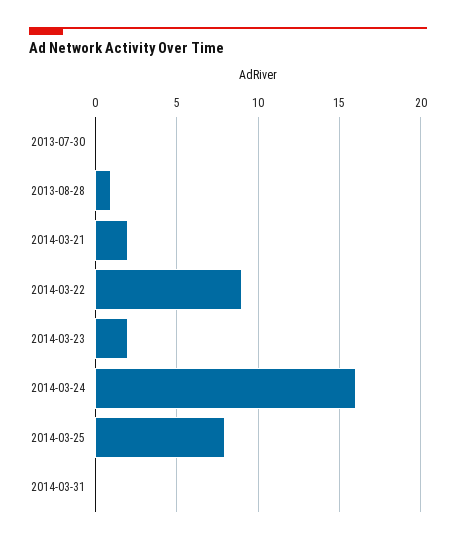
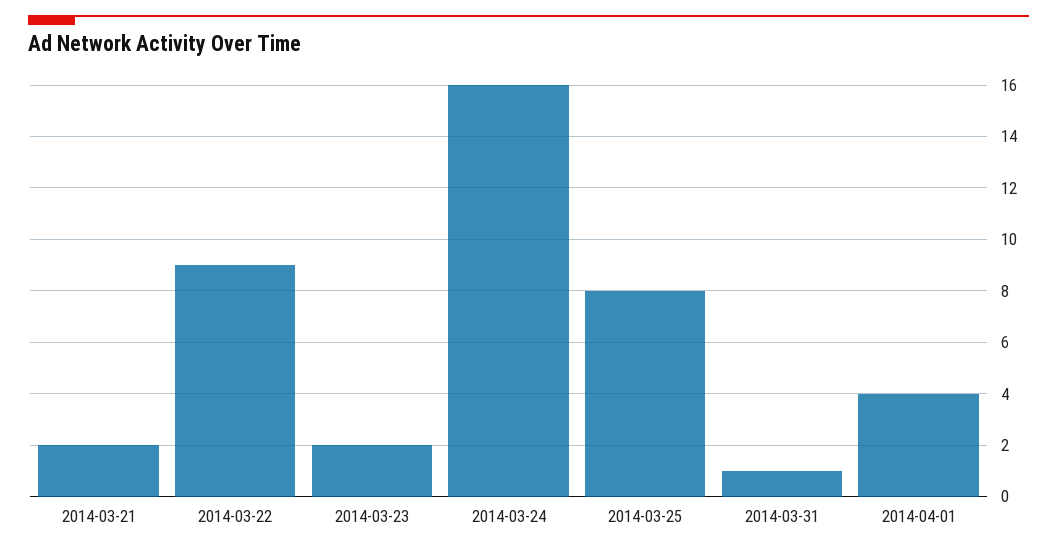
2013-07-30: 0 -> none
2013-08-28: 1 -> none
2014-03-31: 0 -> 1
2014-04-01: none -> 4

